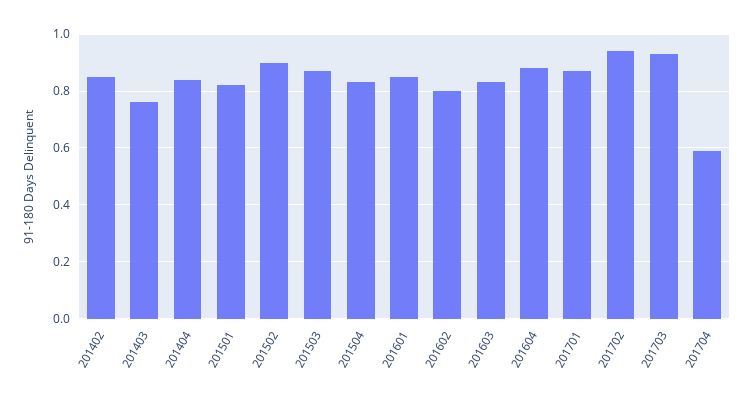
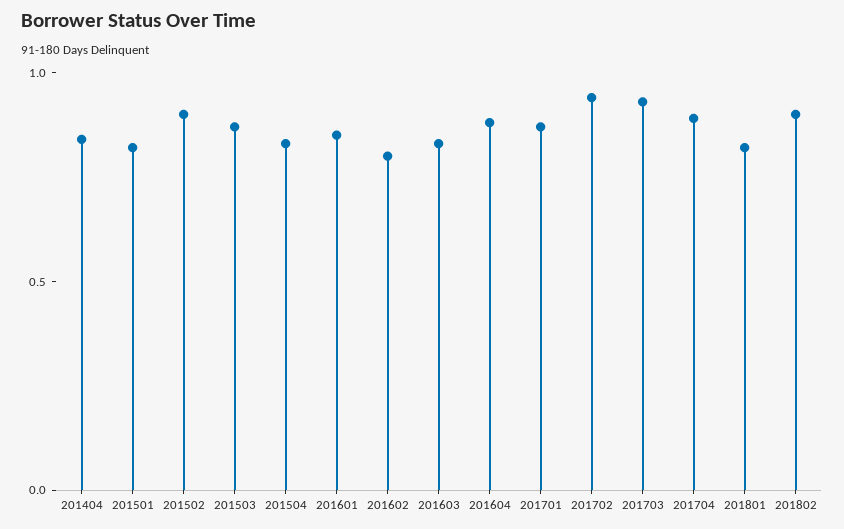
201402: 0.85 -> none
201403: 0.75 -> none
201704: 0.6 -> 0.9
201801: none -> 0.8
201802: none -> 0.9

